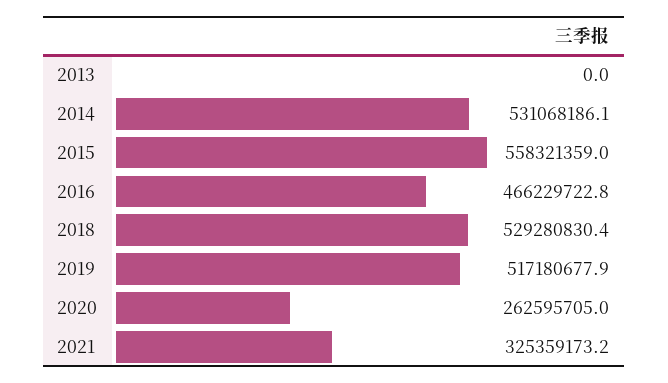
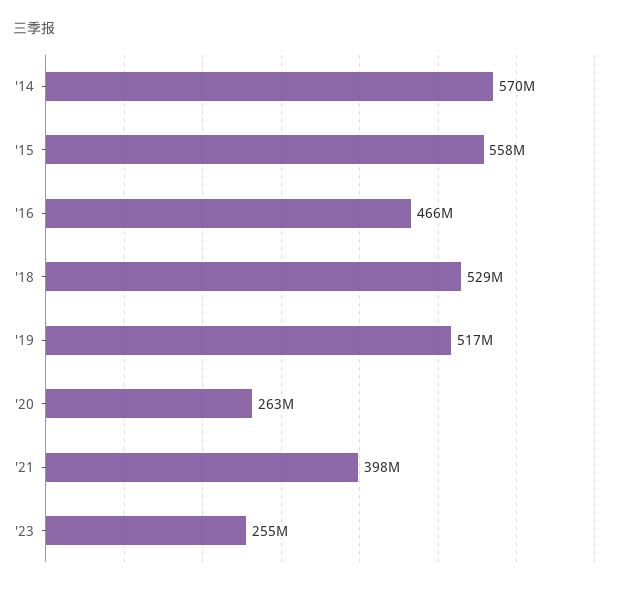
2013: 0 -> none
2014: 531068186.1 -> 570000000
2021: 325359173.2 -> 398000000
'23: none -> 255000000

